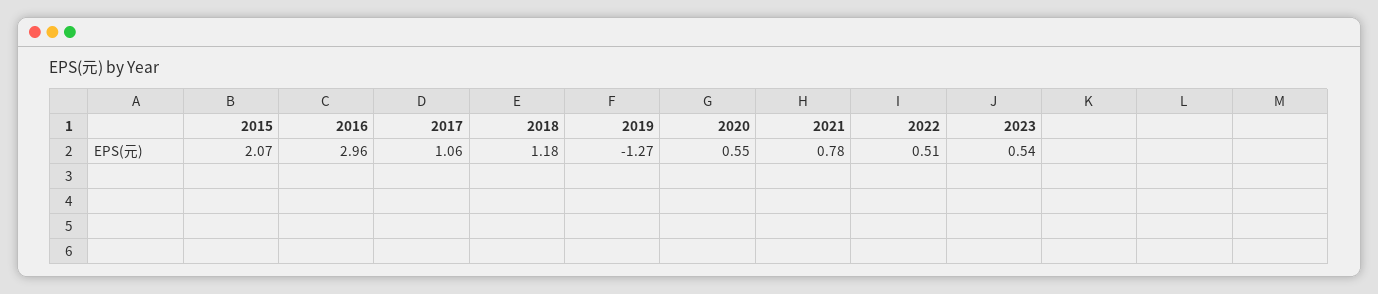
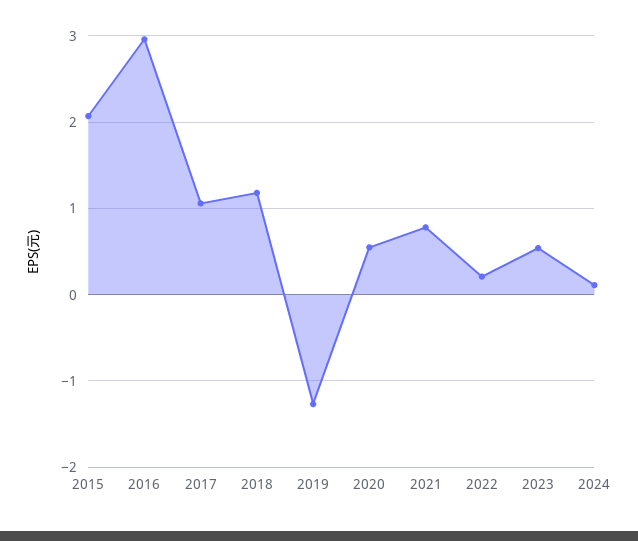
2022: 0.51 -> 0.2
2024: none -> 0.1

